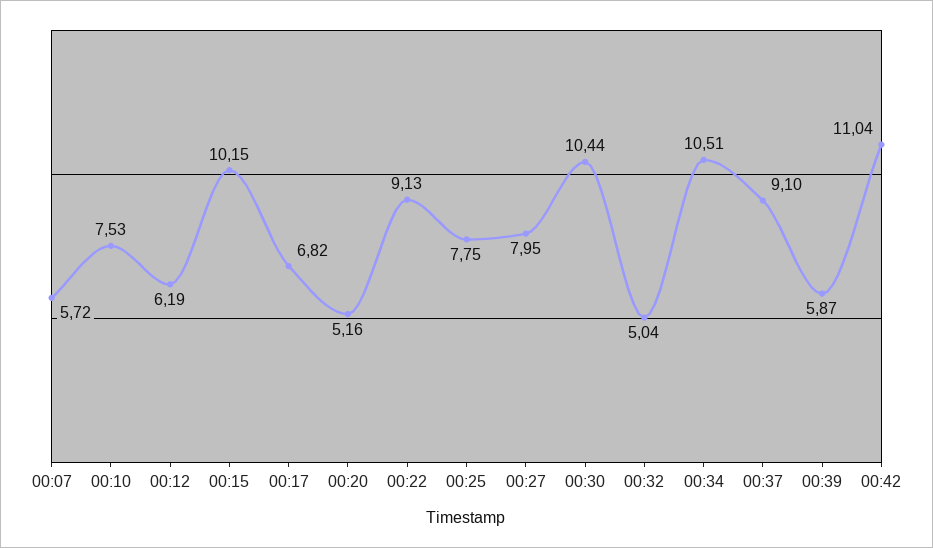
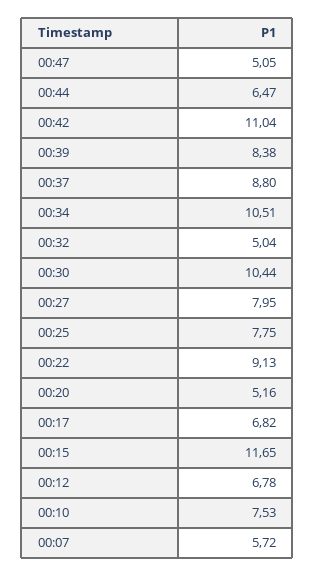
00:12: 6.19 -> 6.78
00:15: 10.15 -> 11.65
00:37: 9.1 -> 8.8
00:39: 5.87 -> 8.38
00:47: none -> 5.05
00:44: none -> 6.47

